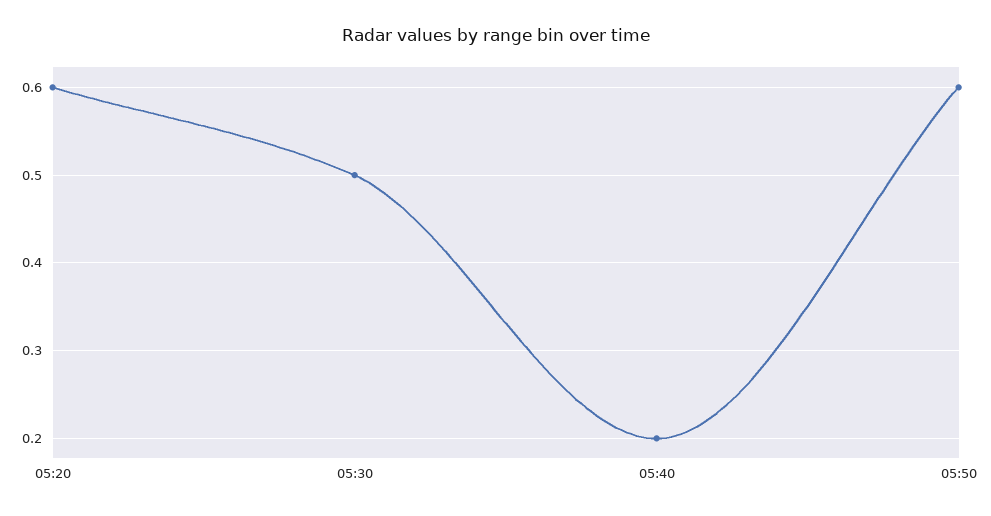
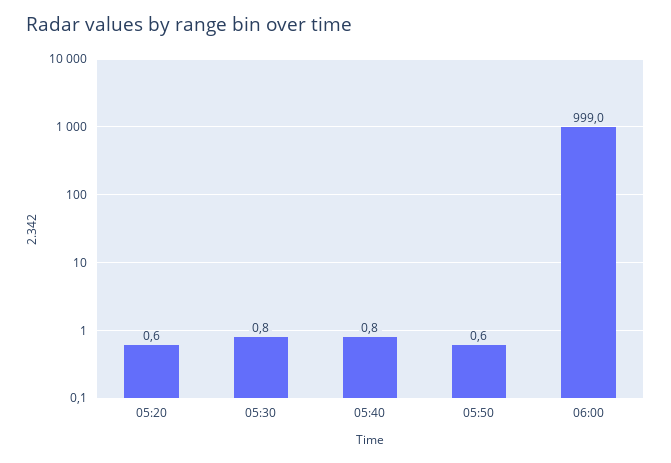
05:30: 0.5 -> 0.8
05:40: 0.2 -> 0.8
06:00: none -> 999

